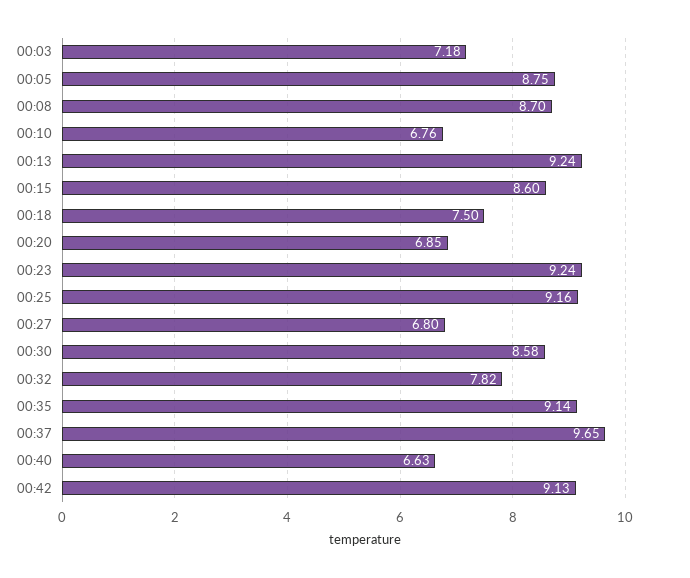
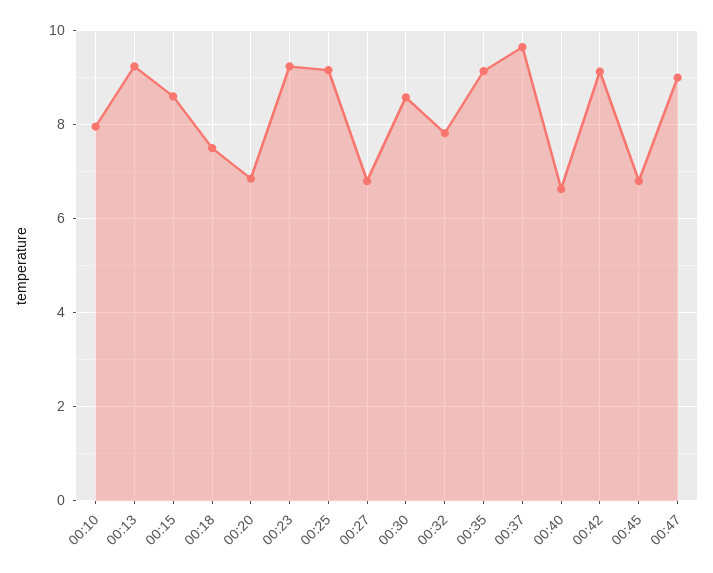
00:03: 7.18 -> none
00:05: 8.75 -> none
00:08: 8.7 -> none
00:10: 6.76 -> 8
00:45: none -> 6.8
00:47: none -> 9

